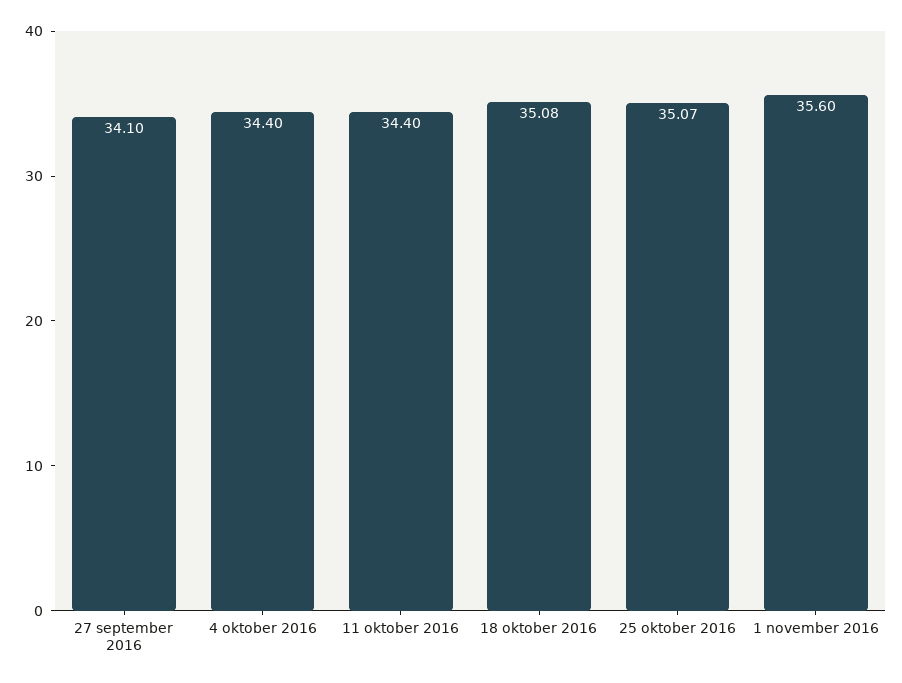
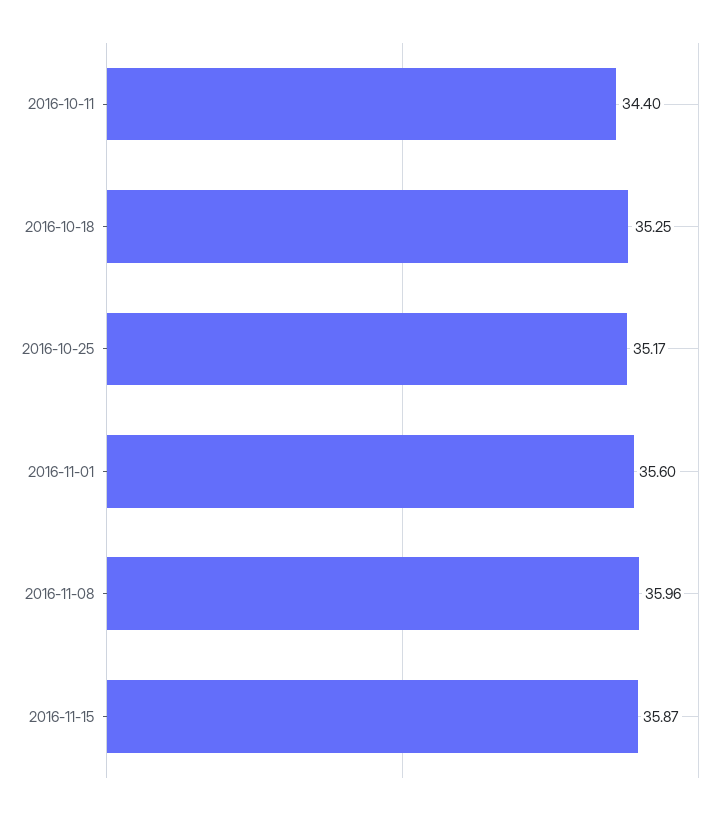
27 september 2016: 34.1 -> none
4 oktober 2016: 34.4 -> none
18 oktober 2016: 35.08 -> 35.25
25 oktober 2016: 35.07 -> 35.17
2016-11-08: none -> 35.96
2016-11-15: none -> 35.87

